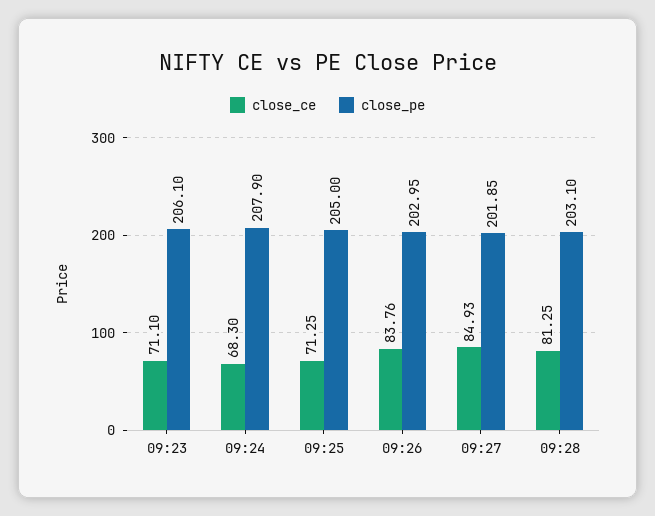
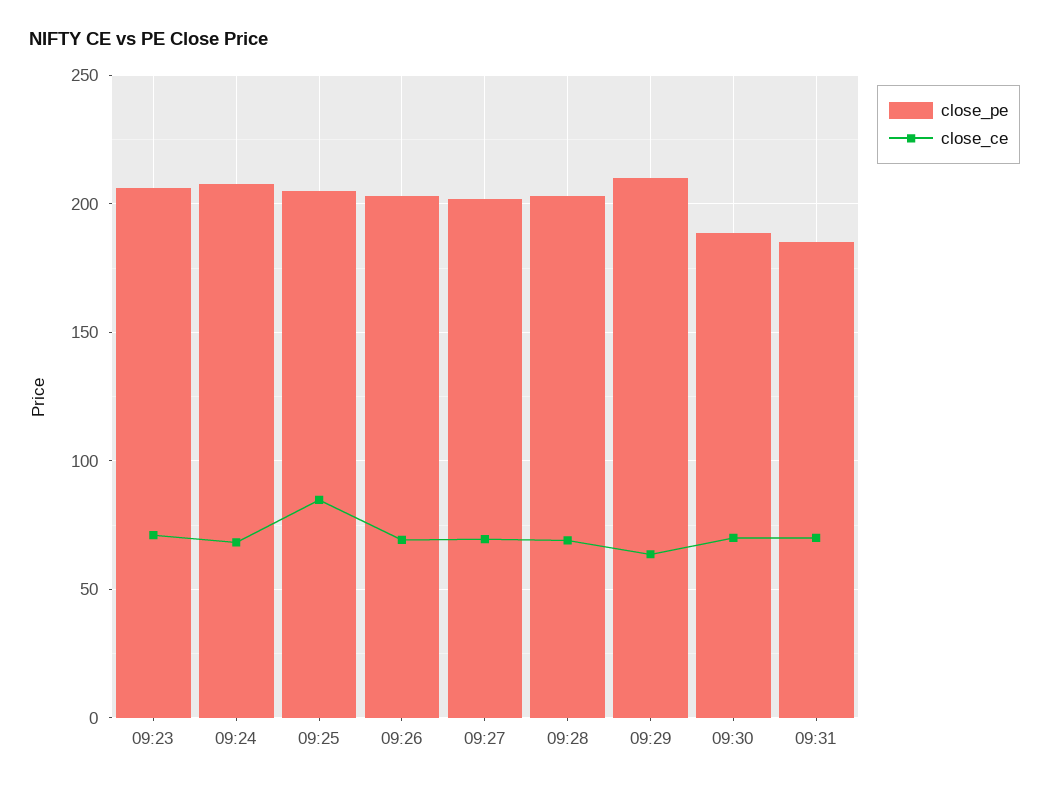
close_ce, 09:25: 71.25 -> 85
close_ce, 09:26: 83.76 -> 70
close_ce, 09:27: 84.93 -> 70
close_ce, 09:28: 81.25 -> 70
close_pe, 09:29: none -> 210
close_ce, 09:29: none -> 65
close_pe, 09:30: none -> 190
close_ce, 09:30: none -> 70
close_pe, 09:31: none -> 185
close_ce, 09:31: none -> 70

